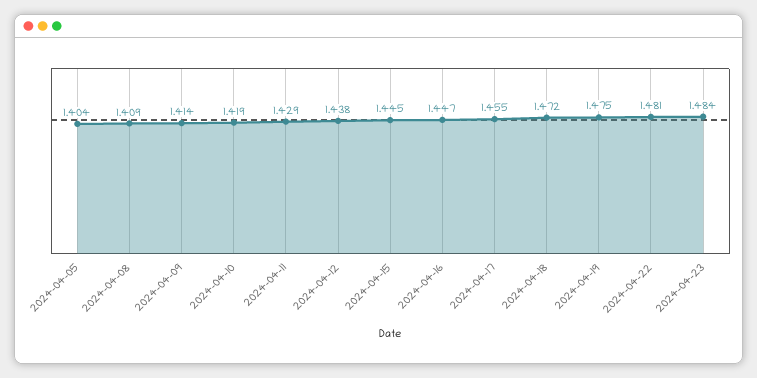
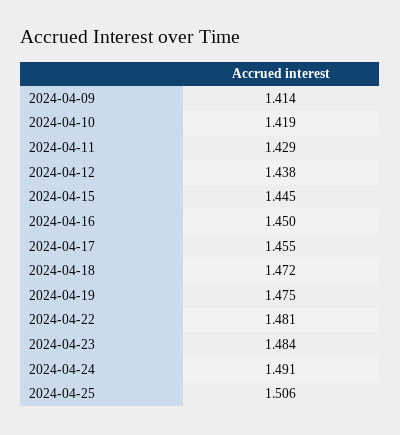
2024-04-05: 1.404 -> none
2024-04-08: 1.409 -> none
2024-04-16: 1.447 -> 1.45
2024-04-24: none -> 1.491
2024-04-25: none -> 1.506

